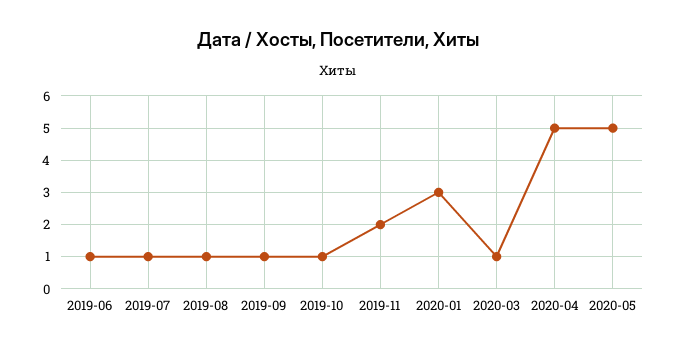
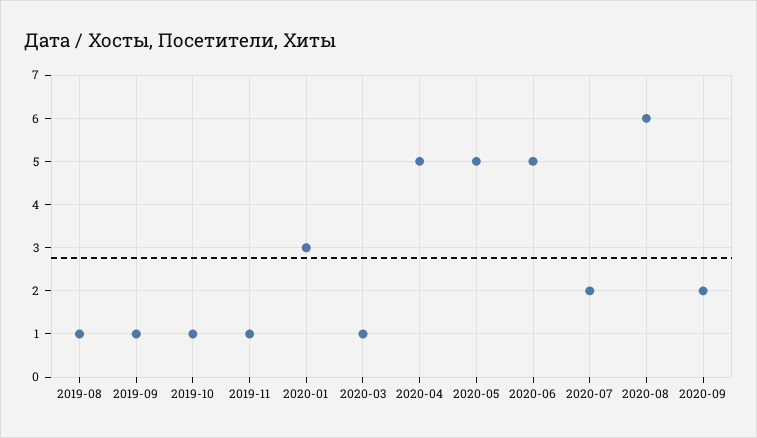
2019-06: 1 -> none
2019-07: 1 -> none
2019-11: 2 -> 1
2020-06: none -> 5
2020-07: none -> 2
2020-08: none -> 6
2020-09: none -> 2

